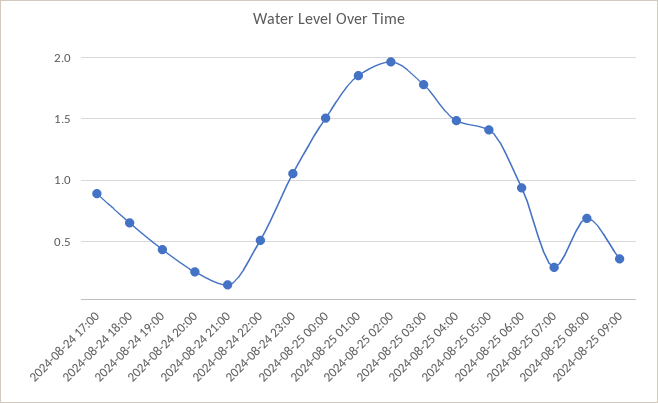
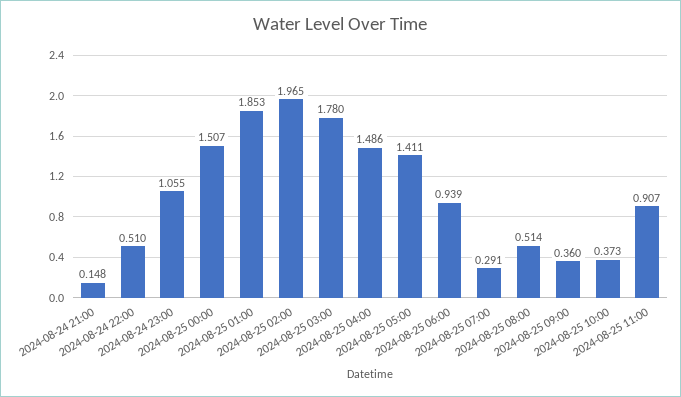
2024-08-24 17:00: 0.9 -> none
2024-08-24 18:00: 0.65 -> none
2024-08-24 19:00: 0.45 -> none
2024-08-24 20:00: 0.25 -> none
2024-08-25 08:00: 0.7 -> 0.514
2024-08-25 10:00: none -> 0.373
2024-08-25 11:00: none -> 0.907

